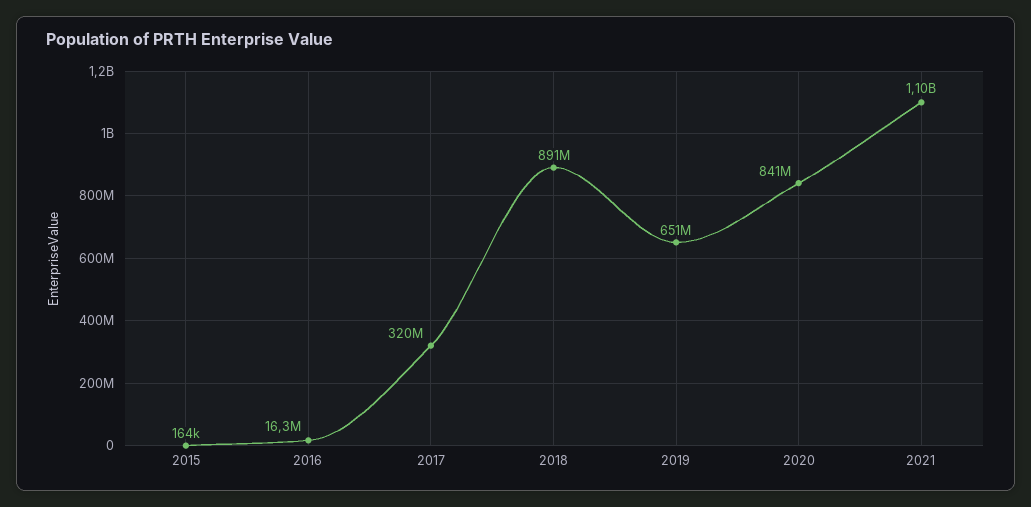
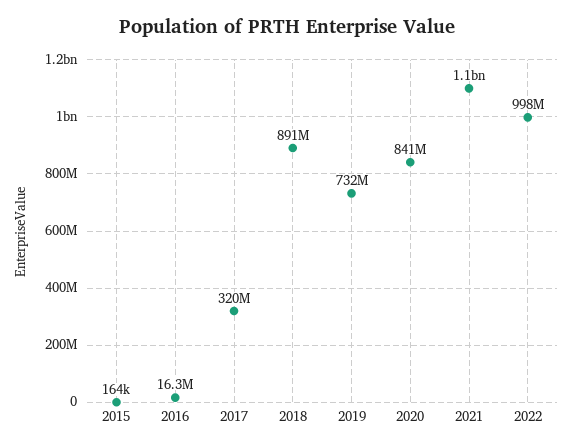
2019: 651000000 -> 732000000
2022: none -> 998000000

